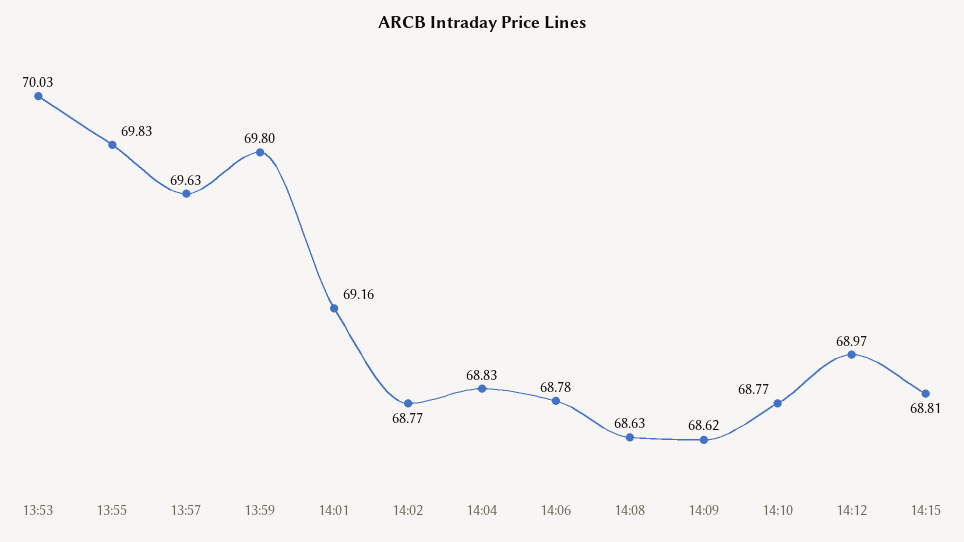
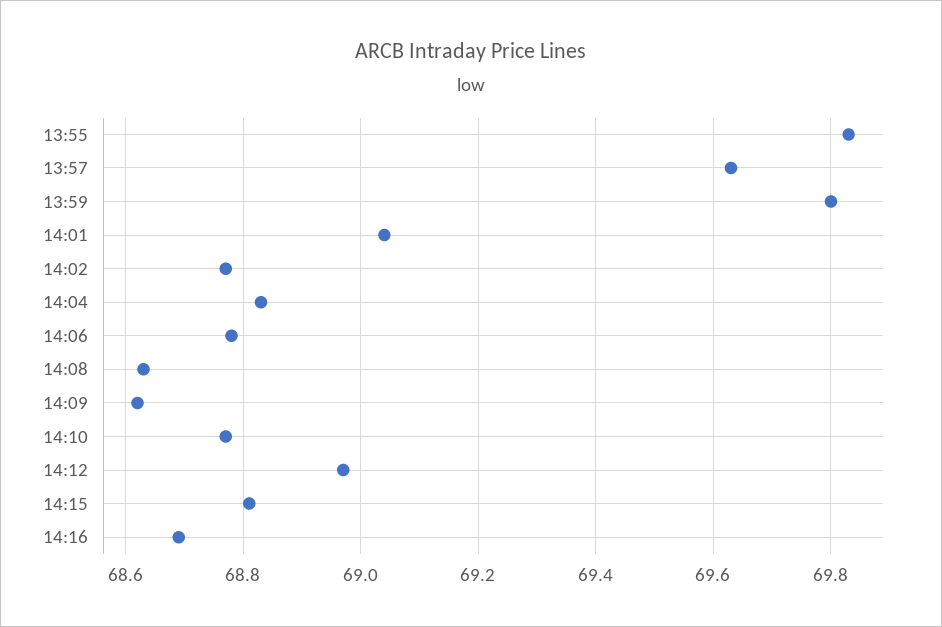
13:53: 70.03 -> none
14:01: 69.16 -> 69.05
14:16: none -> 68.7

